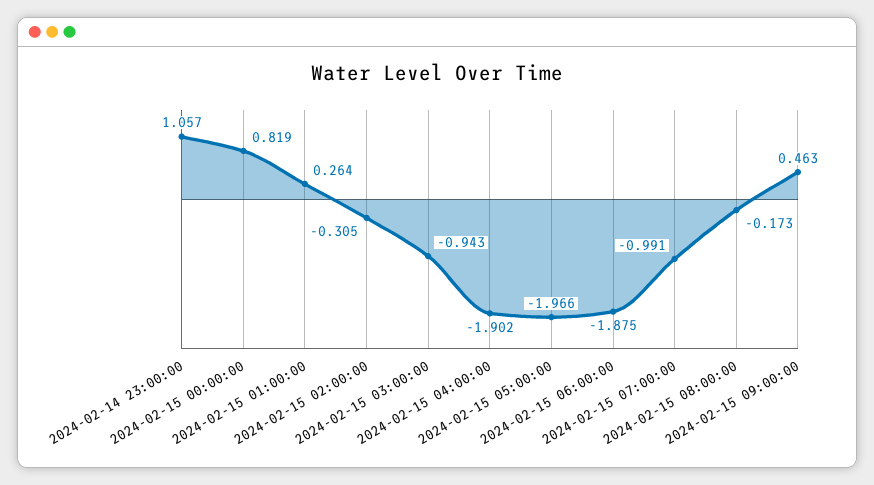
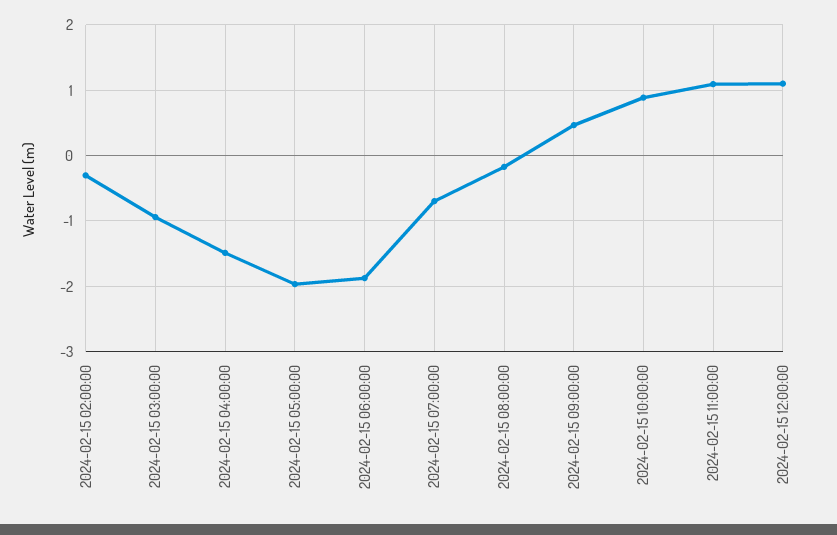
2024-02-14 23:00:00: 1.057 -> none
2024-02-15 00:00:00: 0.819 -> none
2024-02-15 01:00:00: 0.264 -> none
2024-02-15 04:00:00: -1.902 -> -1.5
2024-02-15 07:00:00: -0.991 -> -0.7
2024-02-15 10:00:00: none -> 0.9
2024-02-15 11:00:00: none -> 1.1
2024-02-15 12:00:00: none -> 1.1

